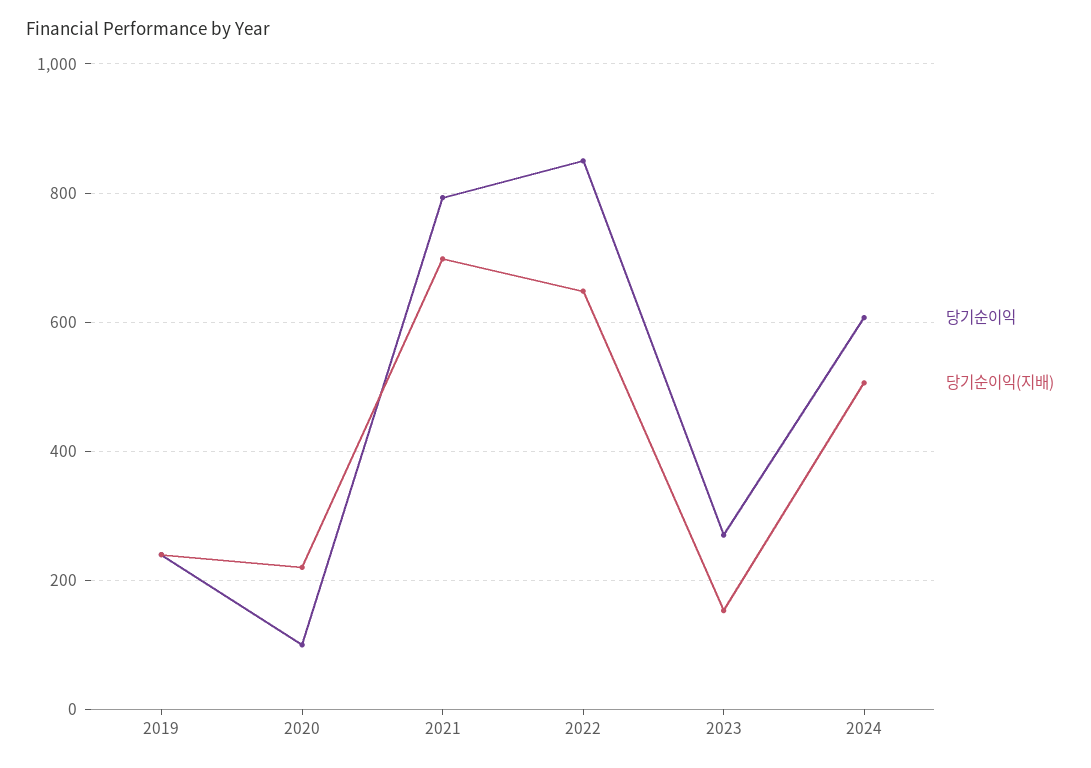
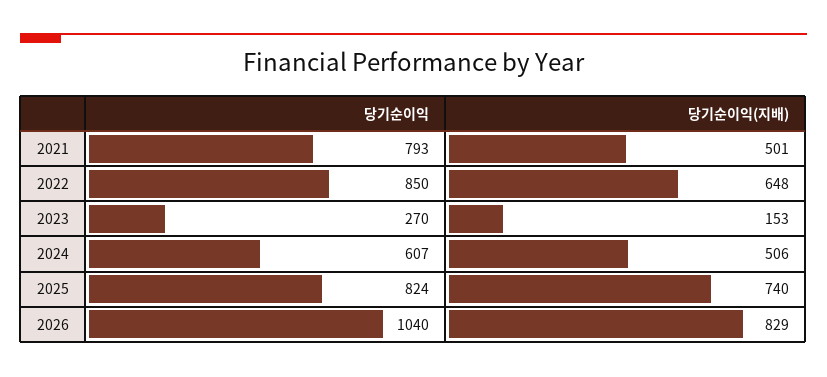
당기순이익, 2019: 240 -> none
당기순이익(지배), 2019: 240 -> none
당기순이익, 2020: 100 -> none
당기순이익(지배), 2020: 220 -> none
당기순이익(지배), 2021: 700 -> 501
당기순이익, 2025: none -> 824
당기순이익(지배), 2025: none -> 740
당기순이익, 2026: none -> 1040
당기순이익(지배), 2026: none -> 829

